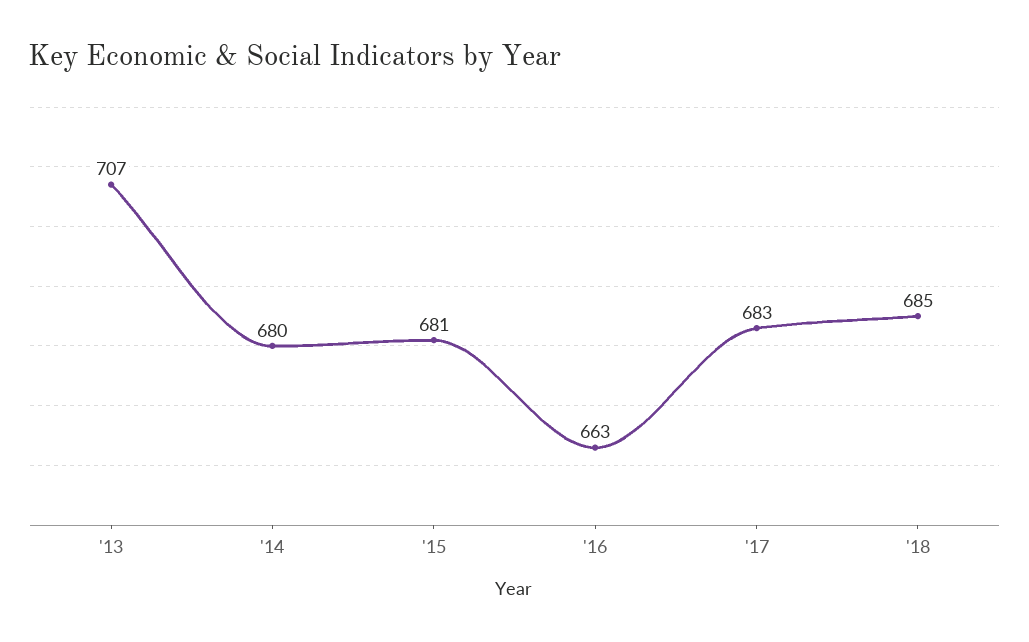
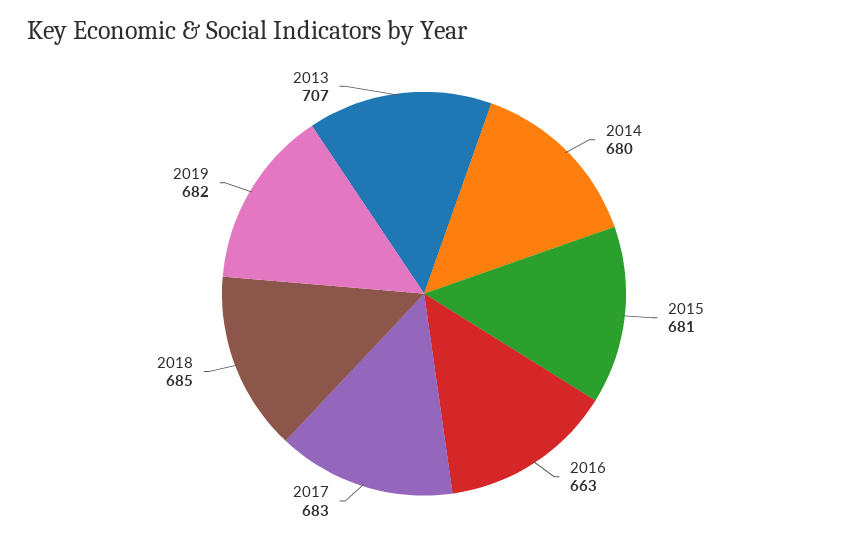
2019: none -> 682

